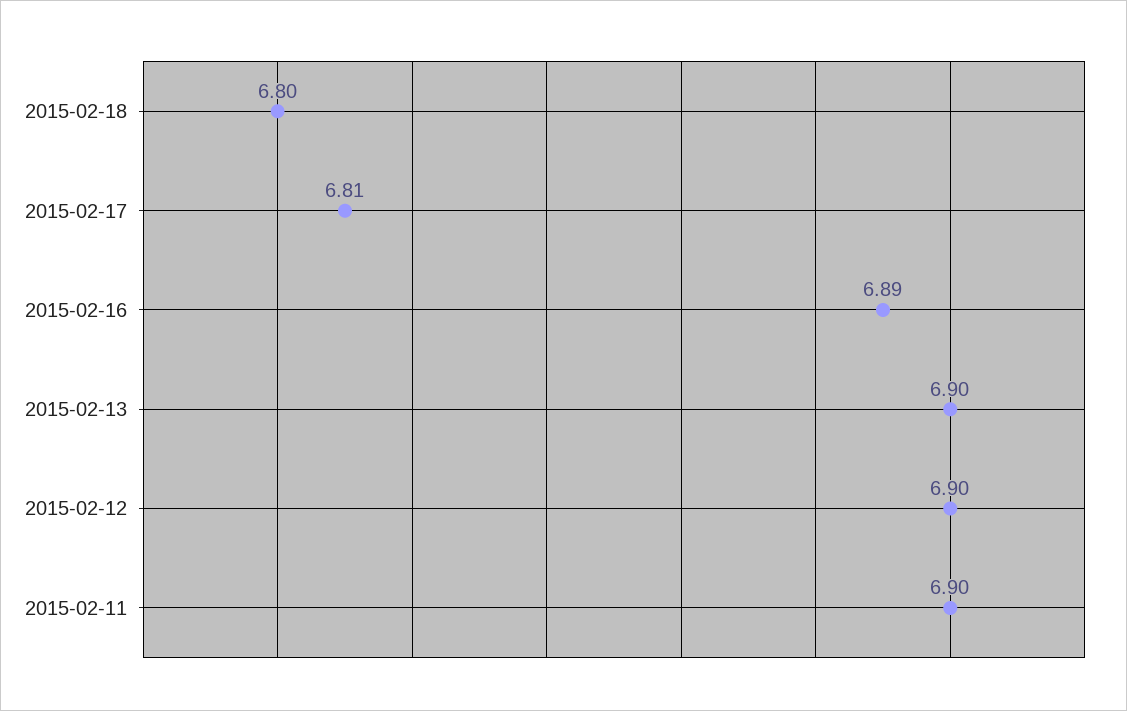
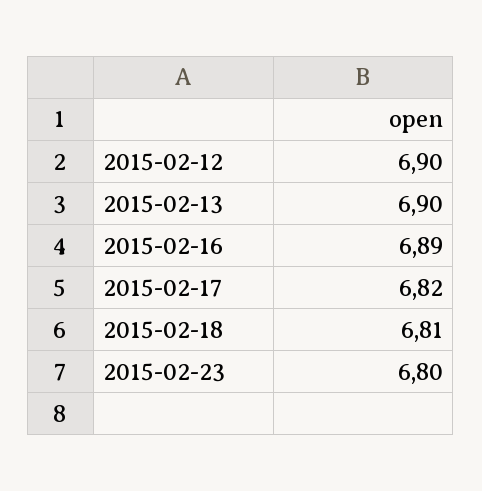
2015-02-18: 6.8 -> 6.81
2015-02-17: 6.81 -> 6.82
2015-02-11: 6.9 -> none
2015-02-23: none -> 6.8

